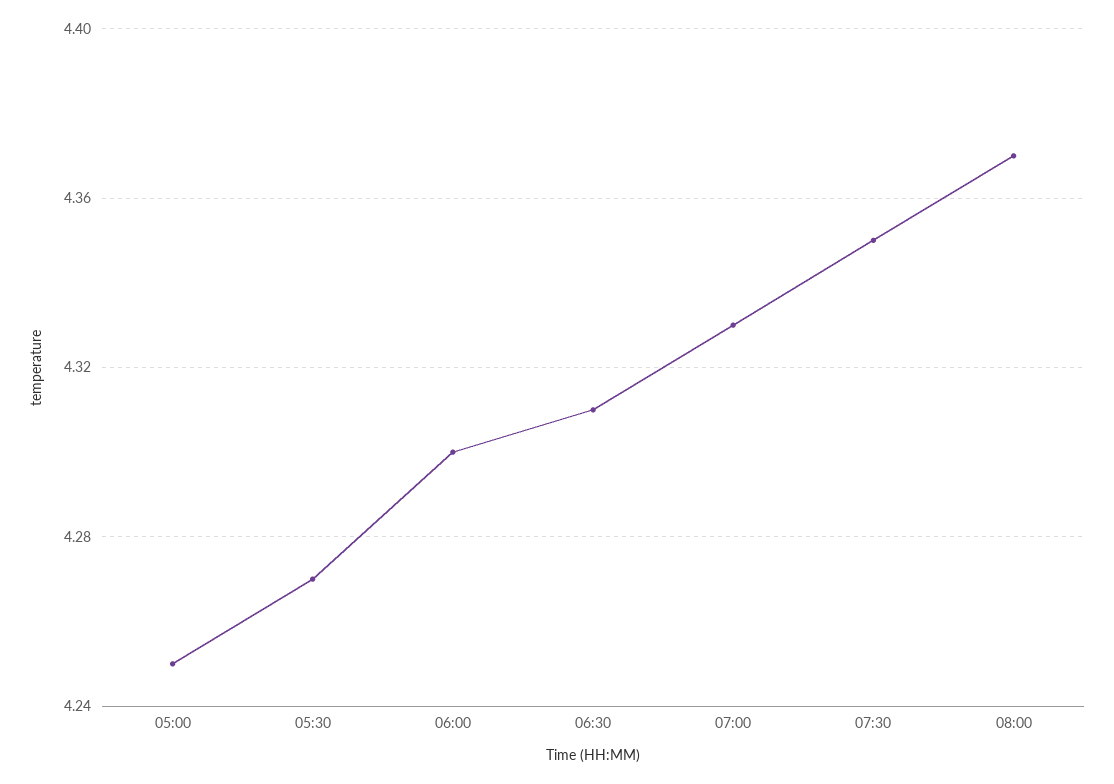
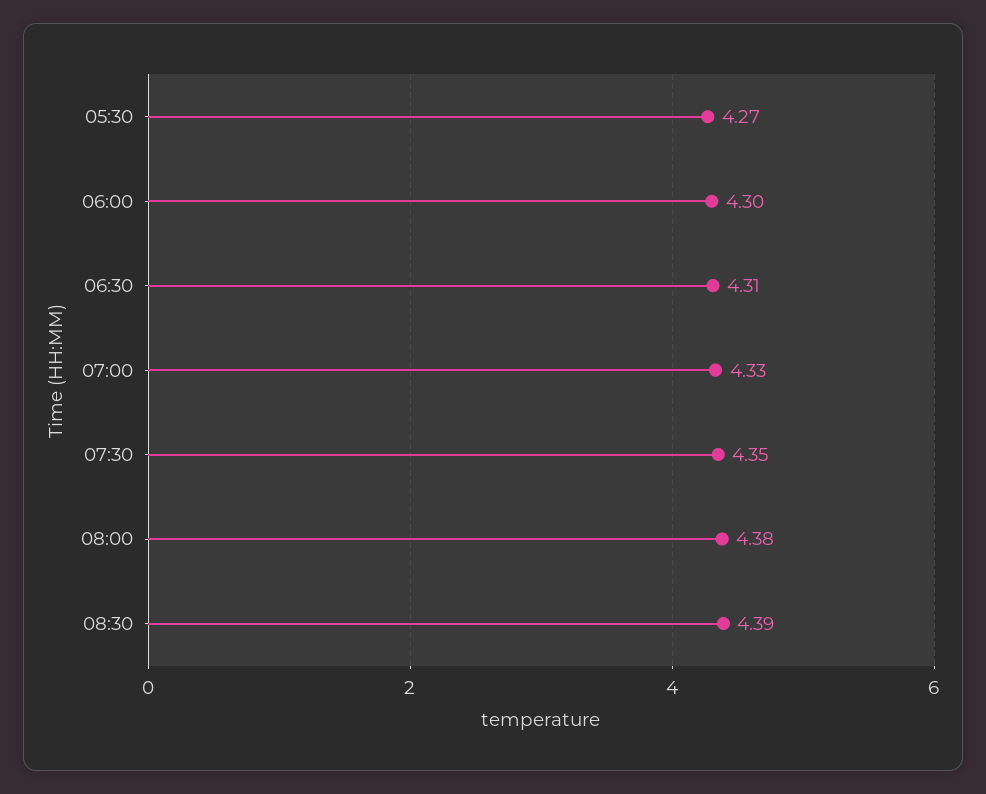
05:00: 4.25 -> none
08:00: 4.37 -> 4.38
08:30: none -> 4.39

